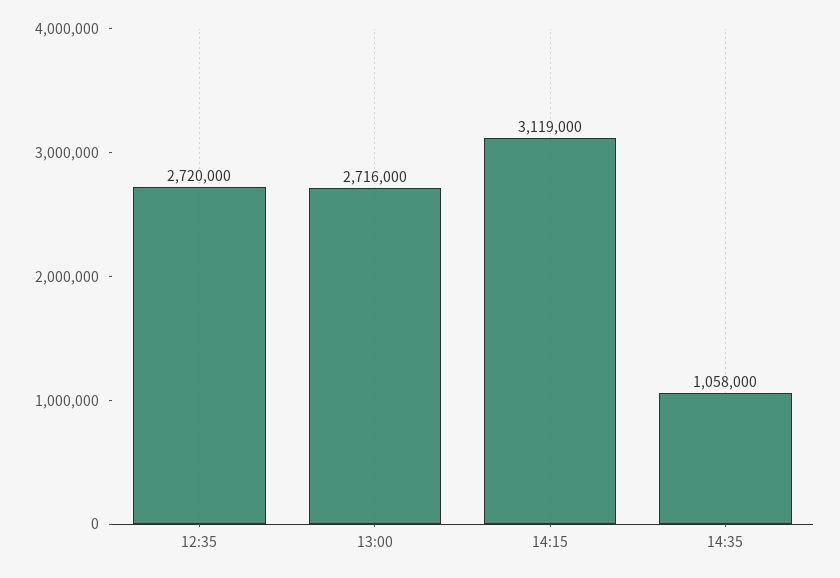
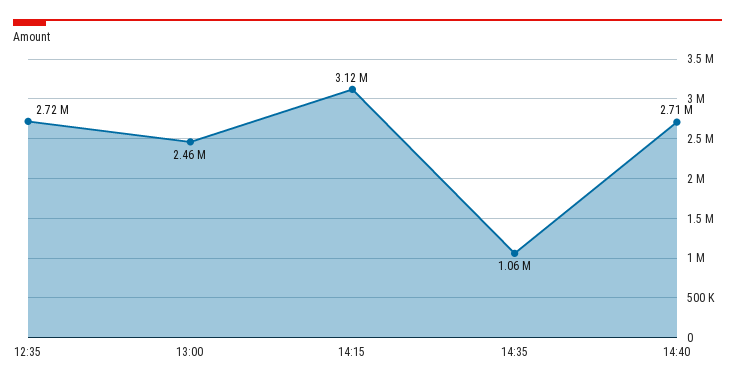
13:00: 2716000 -> 2460000
14:40: none -> 2710000

